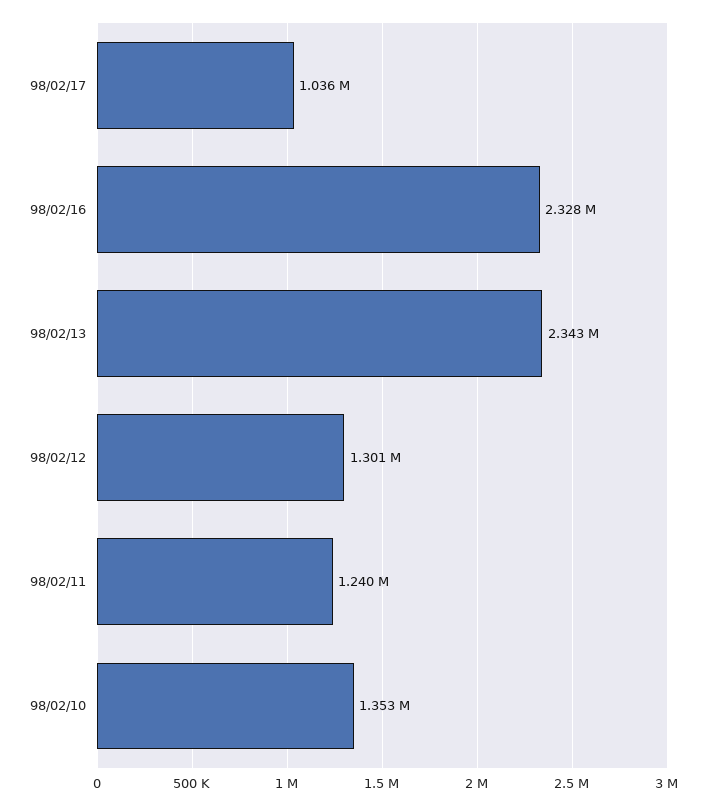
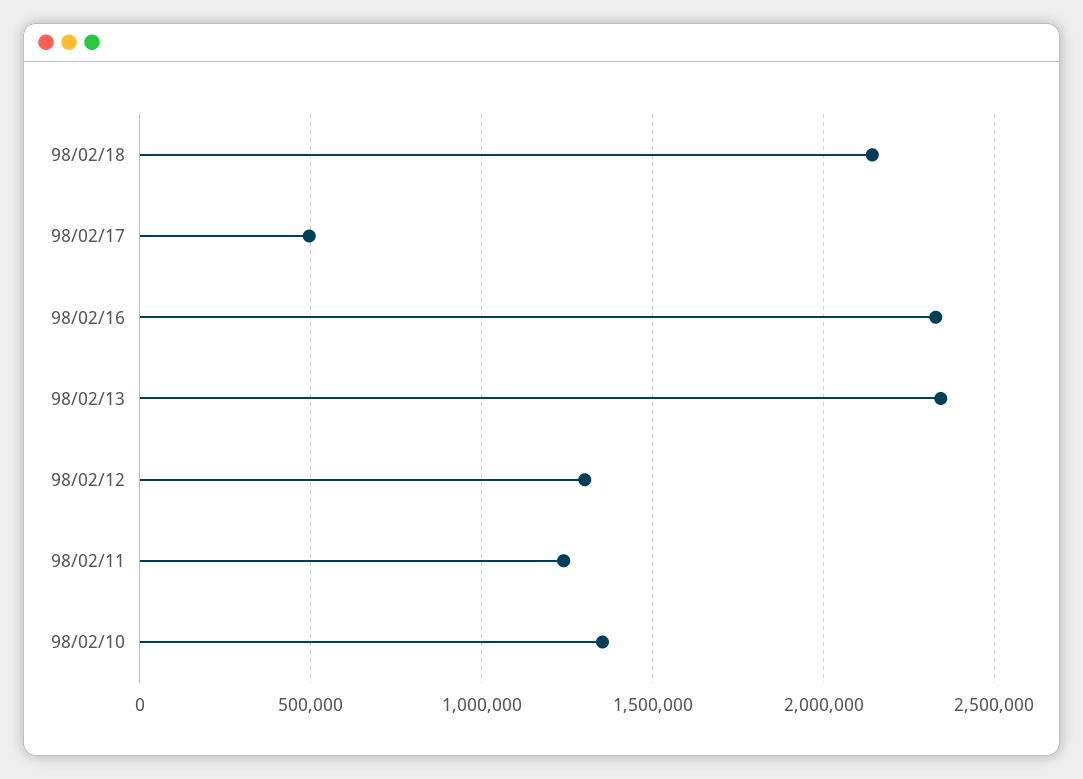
98/02/17: 1036000 -> 500000
98/02/18: none -> 2150000

